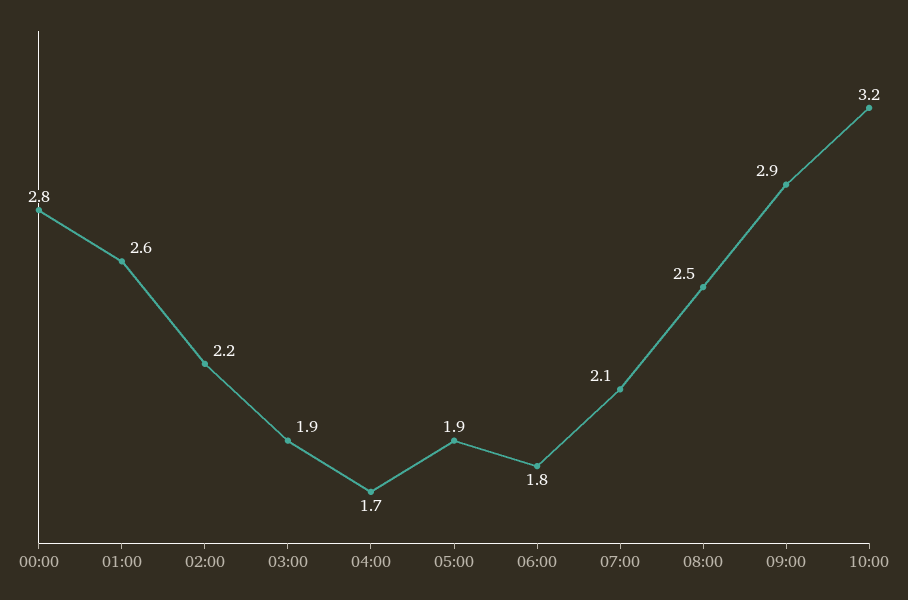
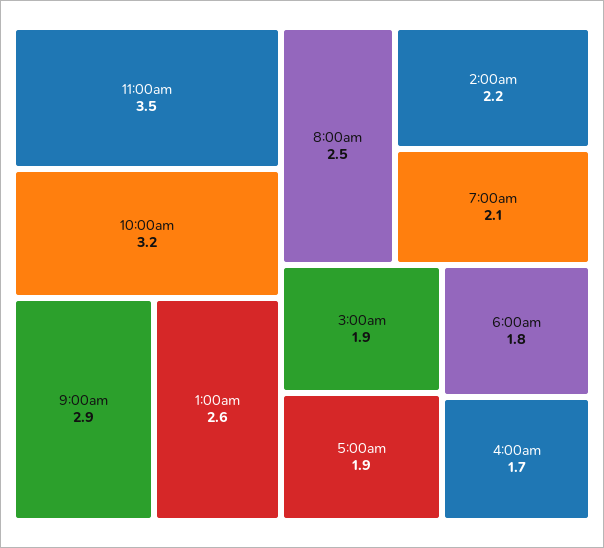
00:00: 2.8 -> none
11:00am: none -> 3.5

